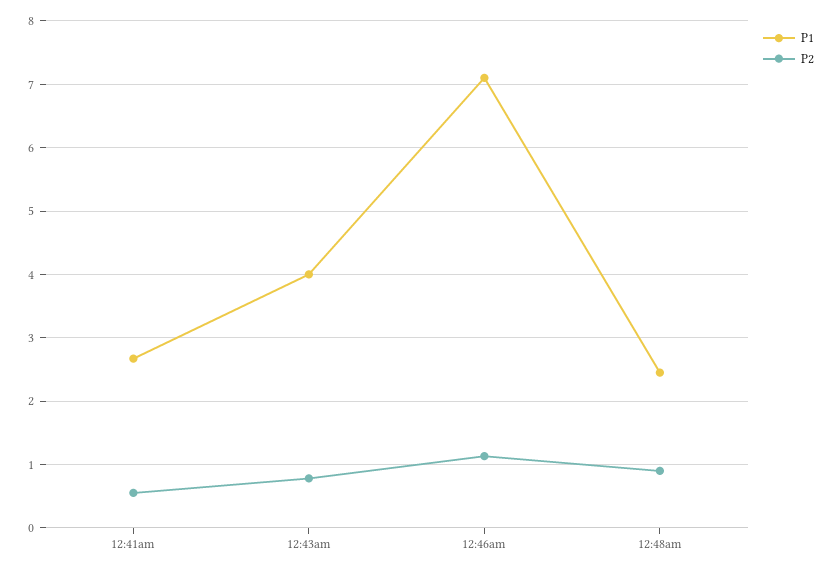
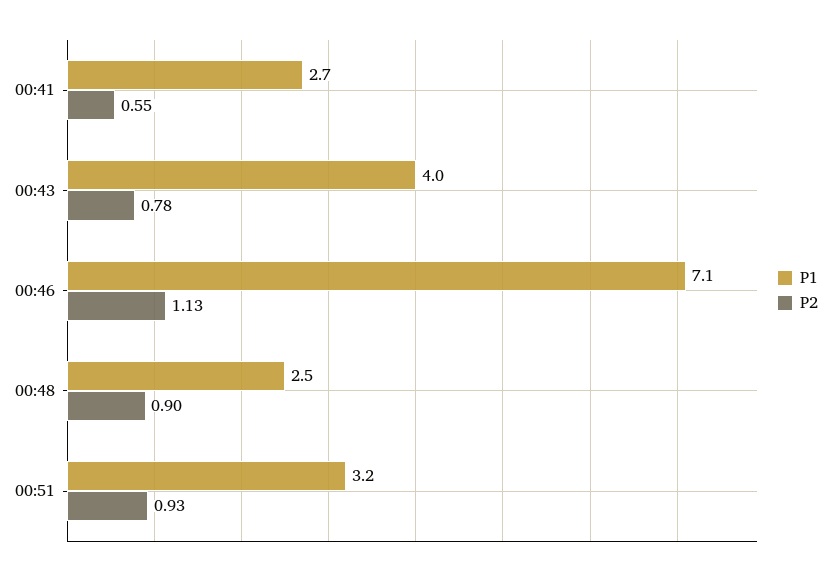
P1, 00:51: none -> 3.2
P2, 00:51: none -> 0.93

